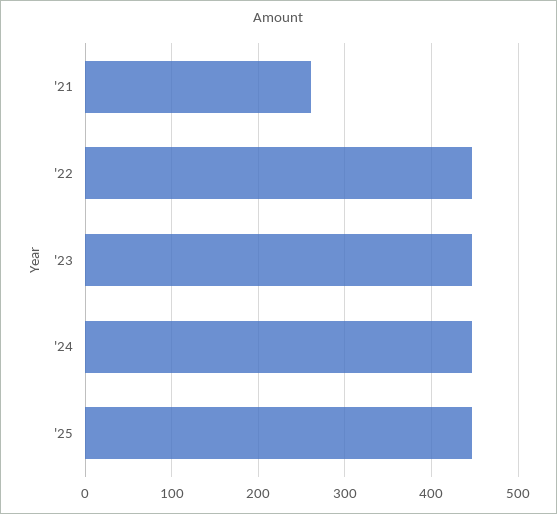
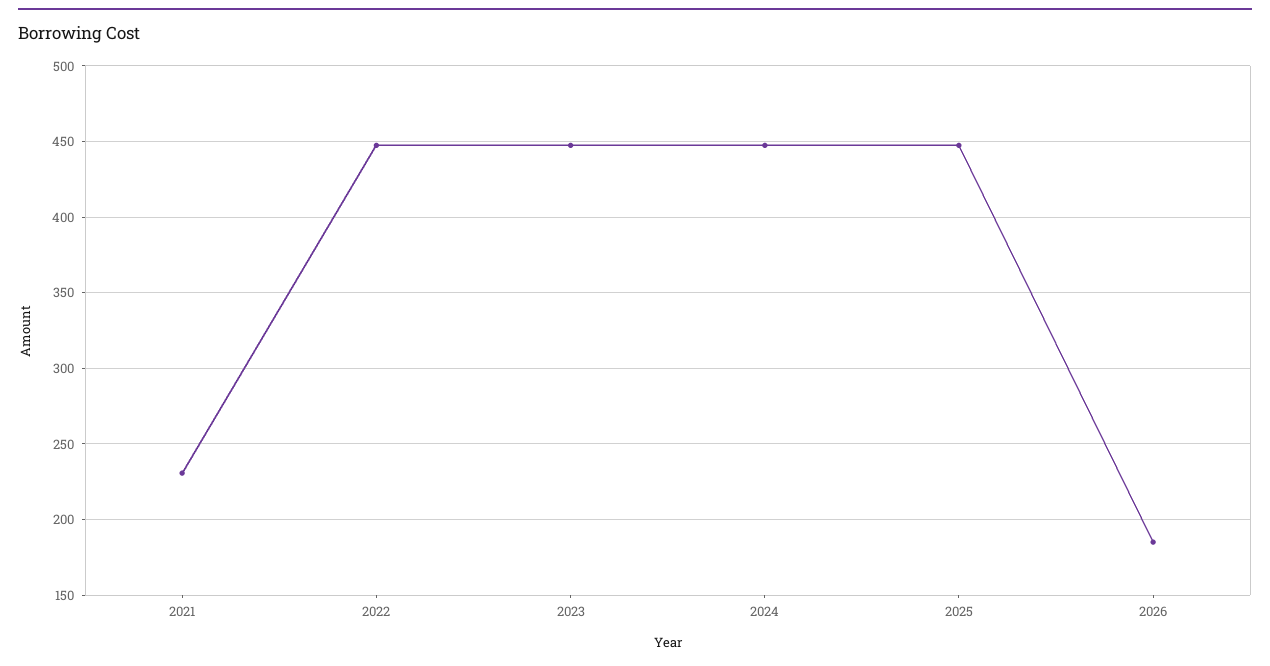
'21: 260 -> 230
2026: none -> 185

